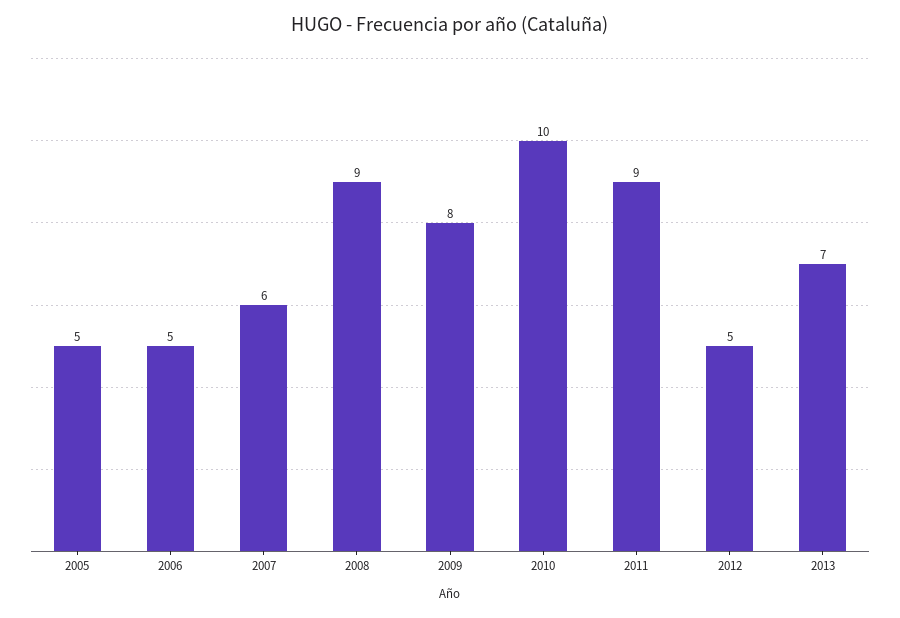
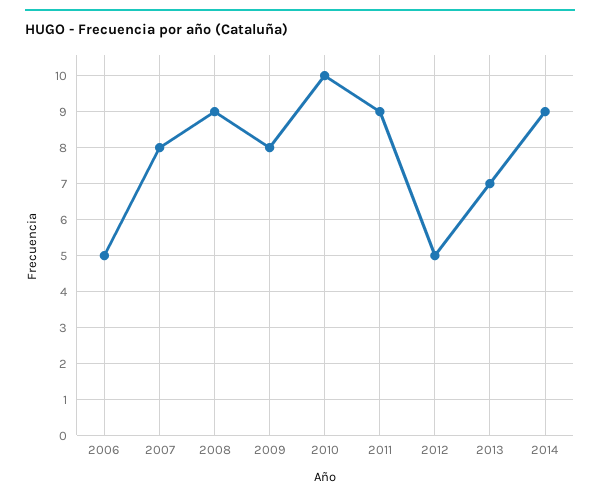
2005: 5 -> none
2007: 6 -> 8
2014: none -> 9

